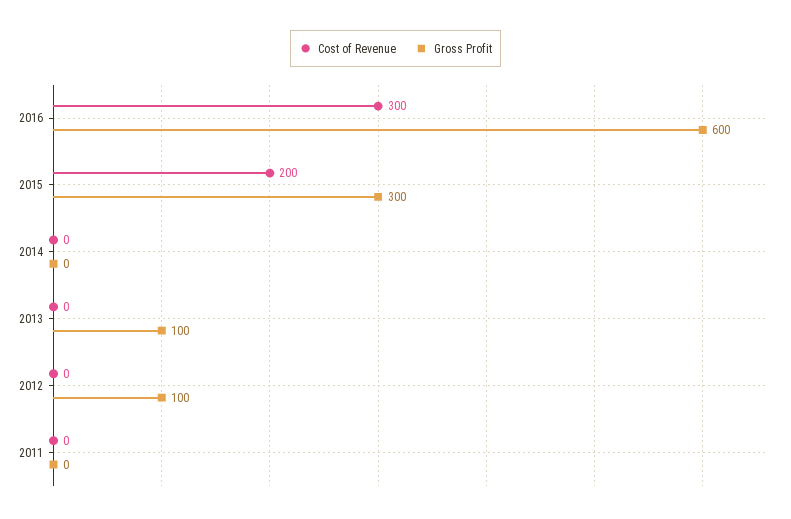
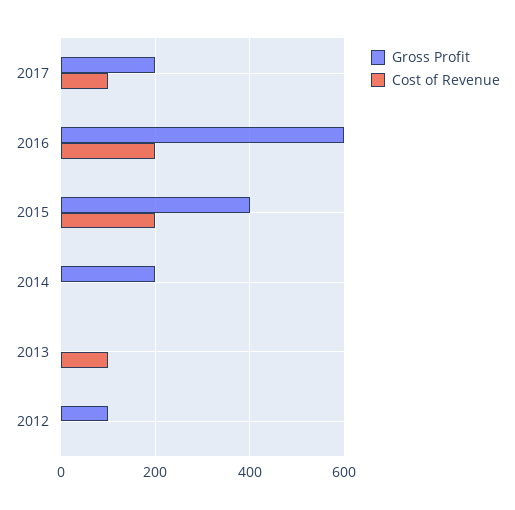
Cost of Revenue, 2016: 300 -> 200
Gross Profit, 2015: 300 -> 400
Gross Profit, 2014: 0 -> 200
Cost of Revenue, 2013: 0 -> 100
Gross Profit, 2013: 100 -> 0
Cost of Revenue, 2011: 0 -> none
Gross Profit, 2011: 0 -> none
Gross Profit, 2017: none -> 200
Cost of Revenue, 2017: none -> 100

